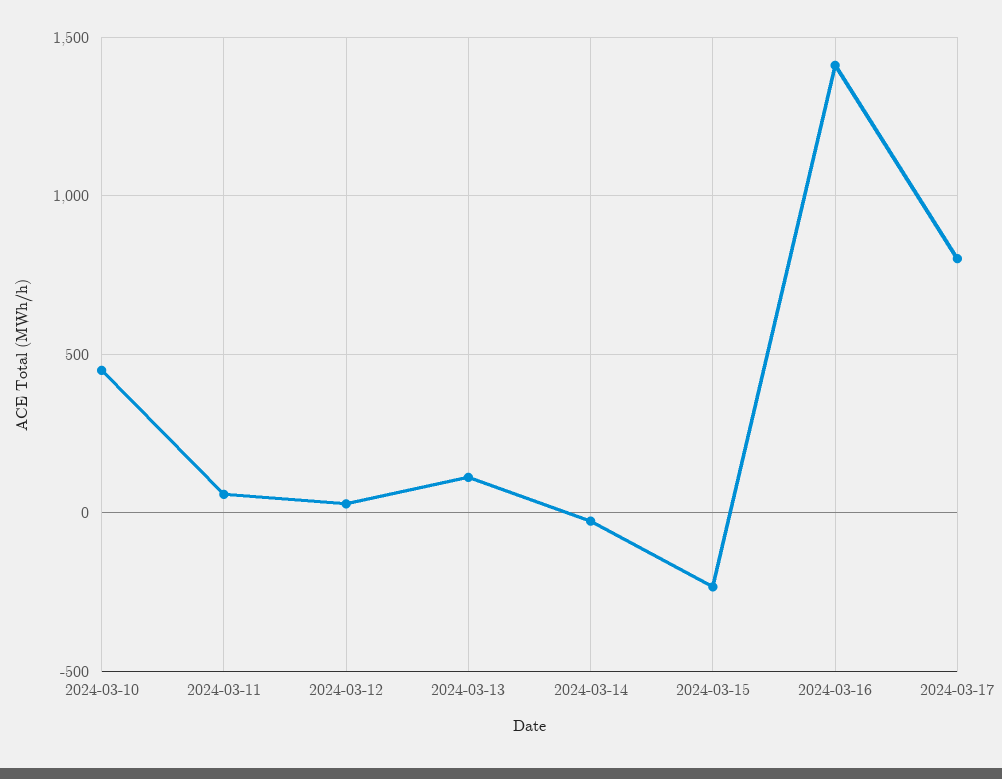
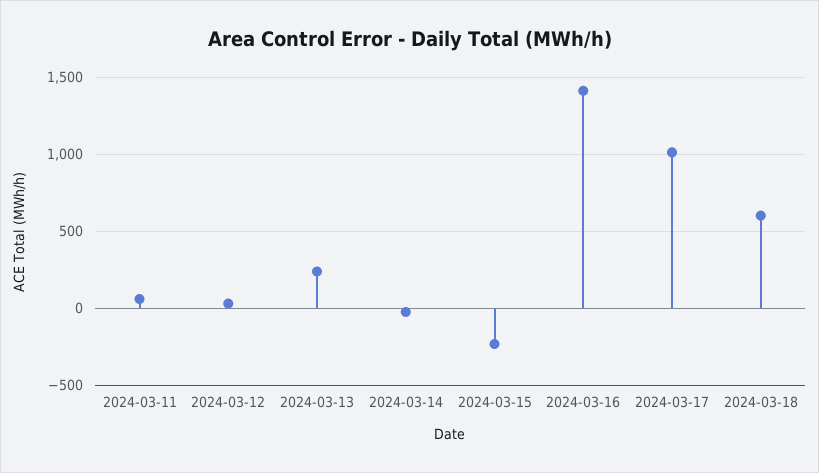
2024-03-10: 450 -> none
2024-03-13: 100 -> 250
2024-03-17: 800 -> 1000
2024-03-18: none -> 600

